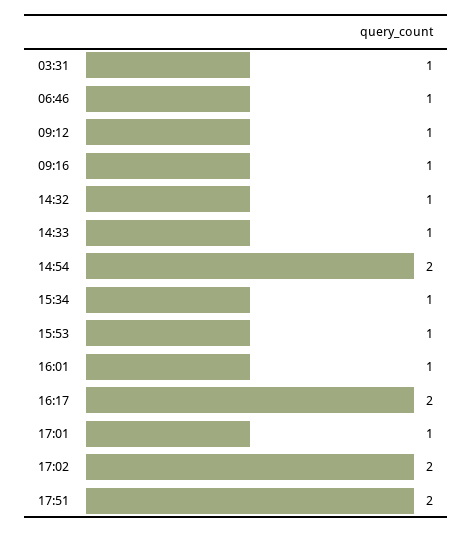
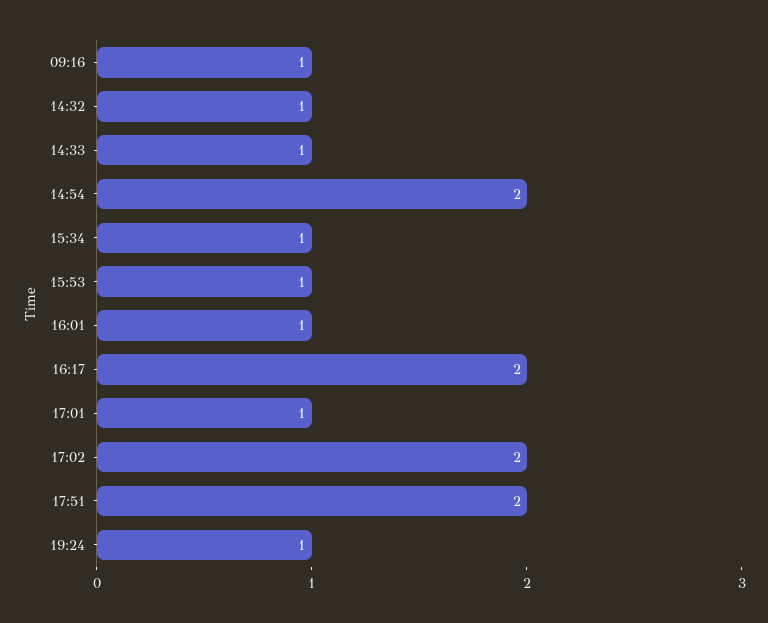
03:31: 1 -> none
06:46: 1 -> none
09:12: 1 -> none
19:24: none -> 1

